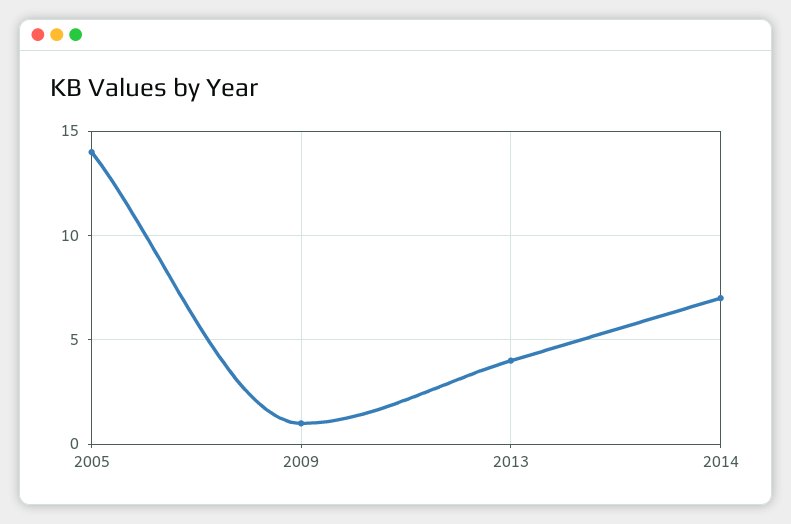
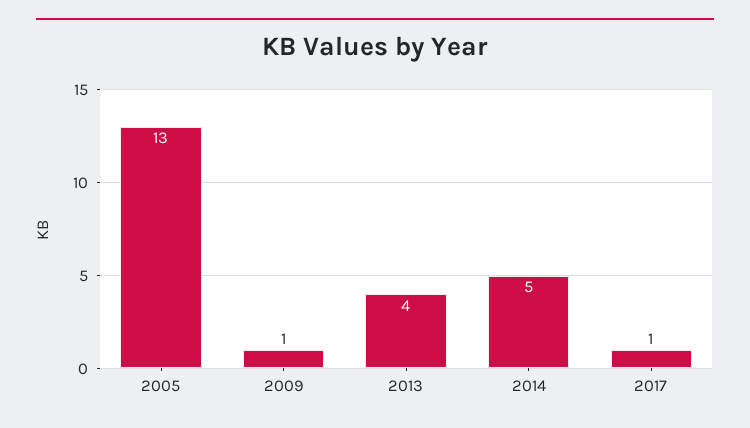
2005: 14 -> 13
2014: 7 -> 5
2017: none -> 1

